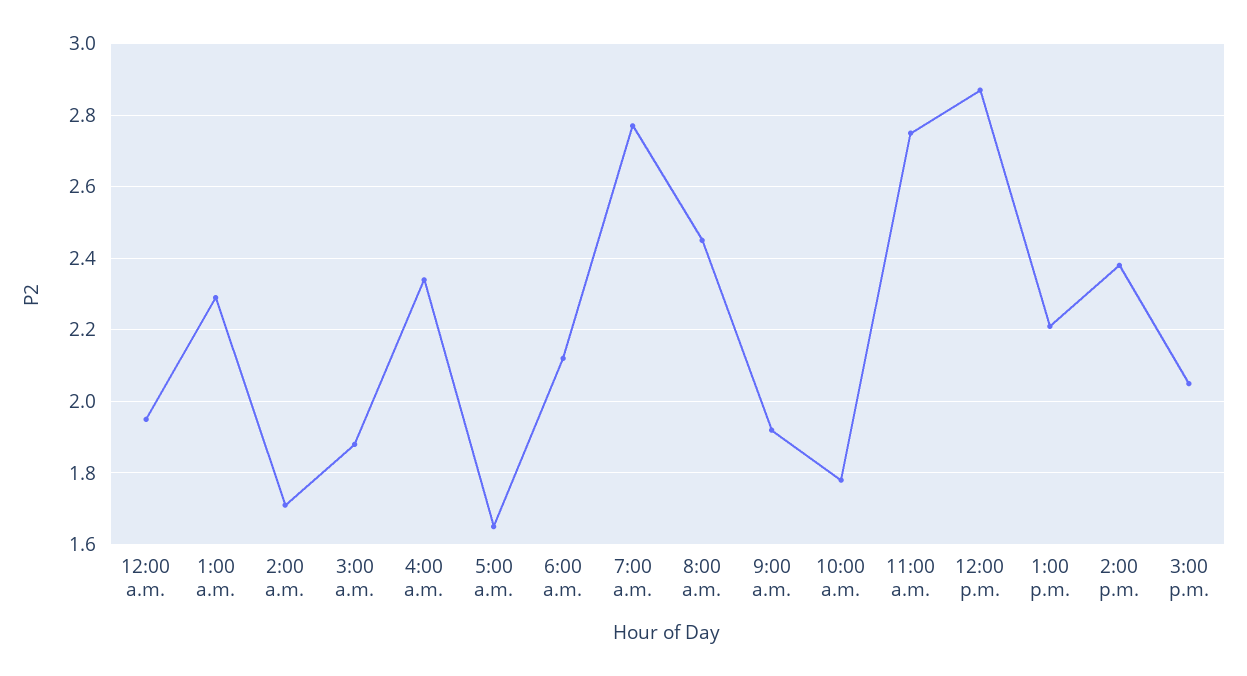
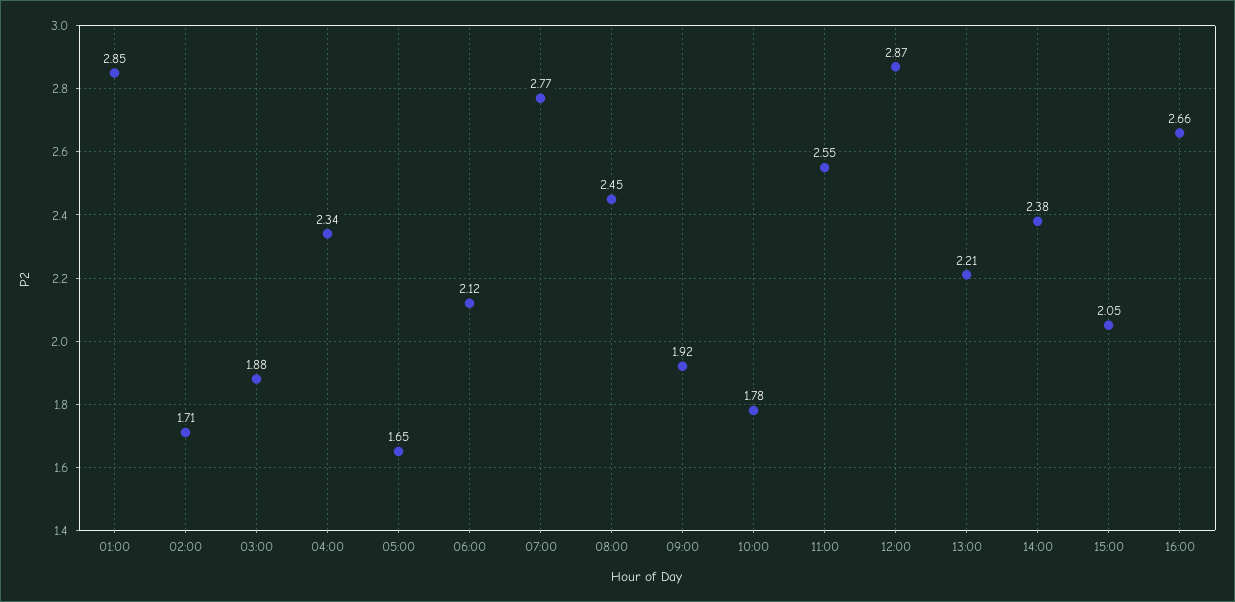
12:00 a.m.: 1.95 -> none
1:00 a.m.: 2.3 -> 2.85
11:00 a.m.: 2.75 -> 2.55
16:00: none -> 2.66

